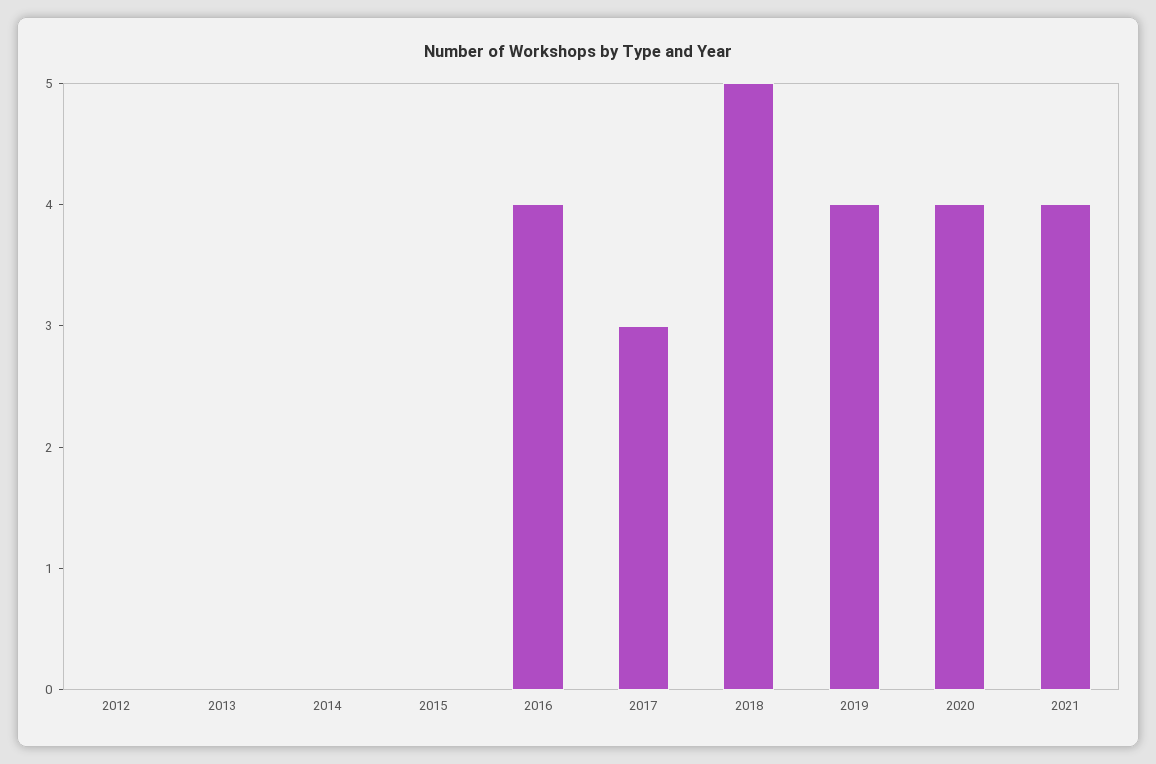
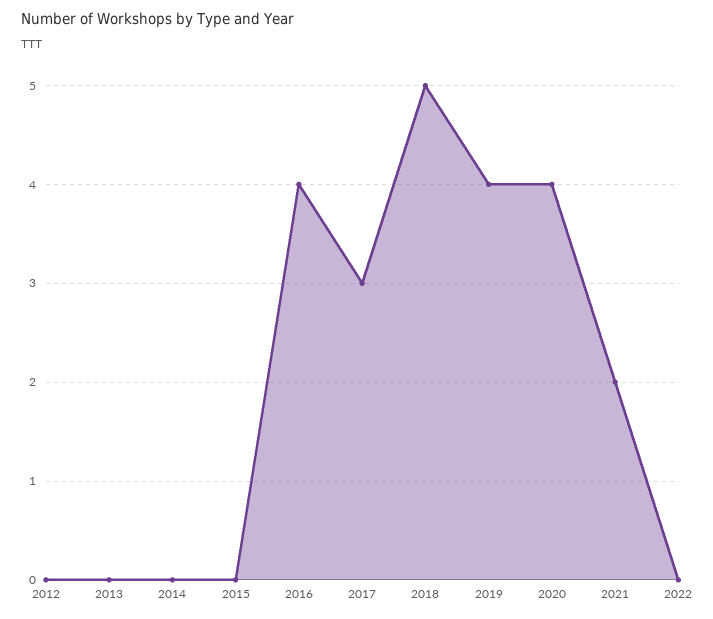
2021: 4 -> 2
2022: none -> 0

